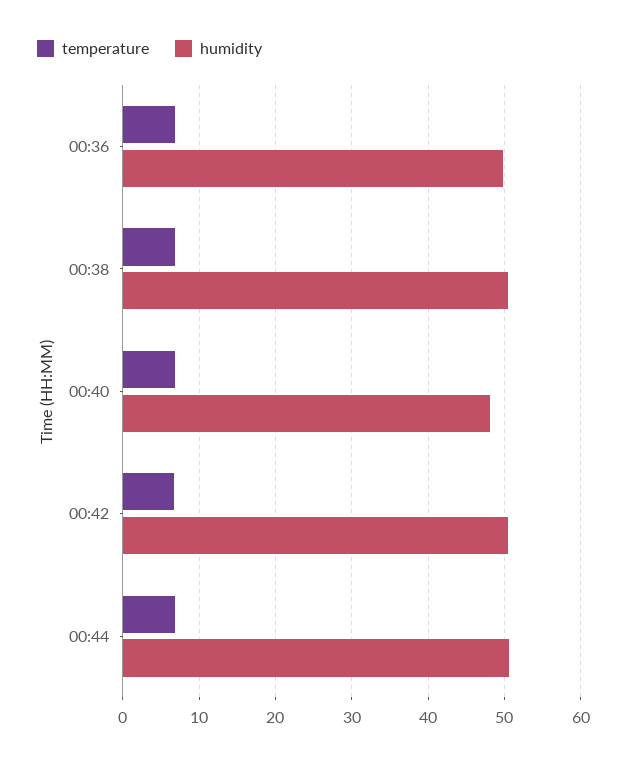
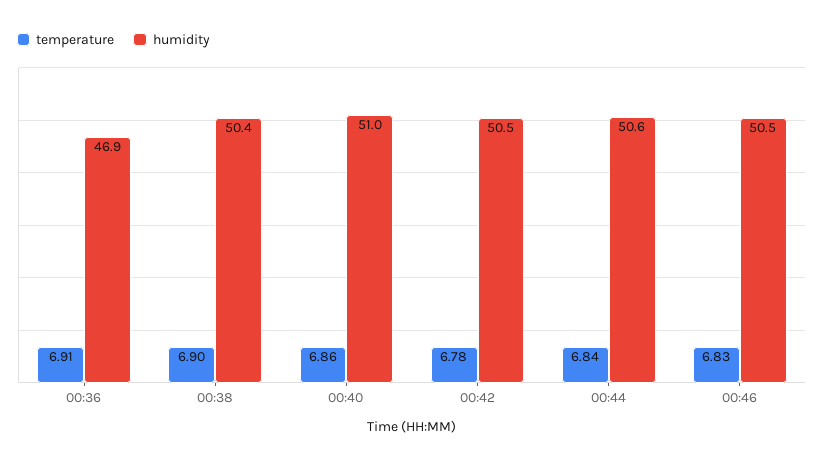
humidity, 00:36: 50 -> 46.9
humidity, 00:40: 48 -> 51
temperature, 00:46: none -> 6.83
humidity, 00:46: none -> 50.5

